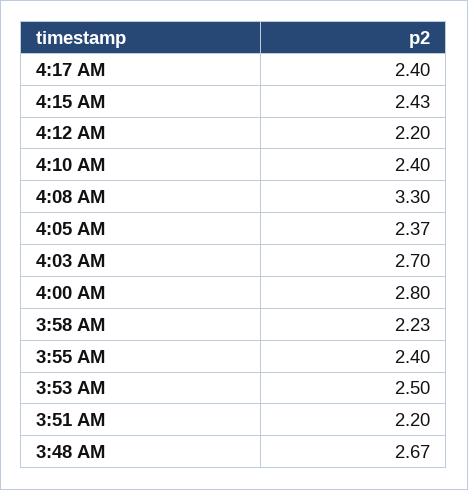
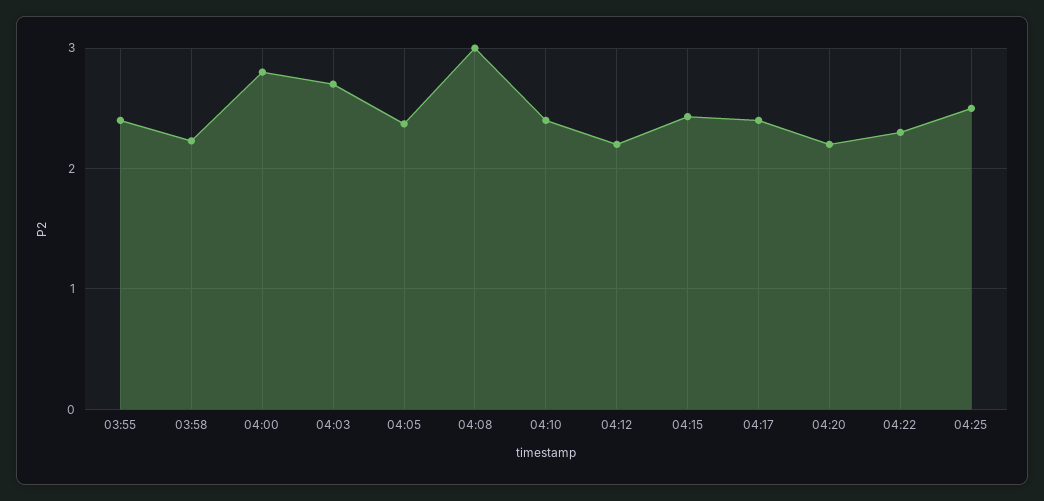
4:08 AM: 3.3 -> 3
3:53 AM: 2.5 -> none
3:51 AM: 2.2 -> none
3:48 AM: 2.67 -> none
04:20: none -> 2.2
04:22: none -> 2.3
04:25: none -> 2.5

